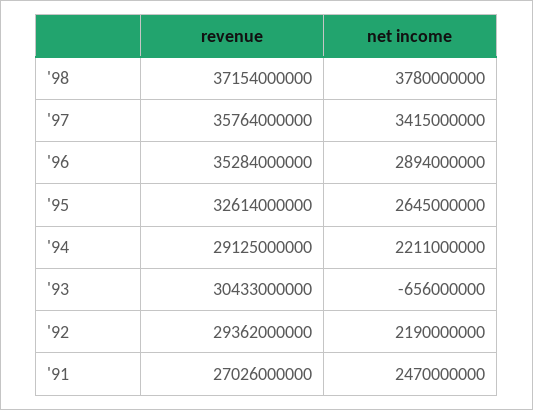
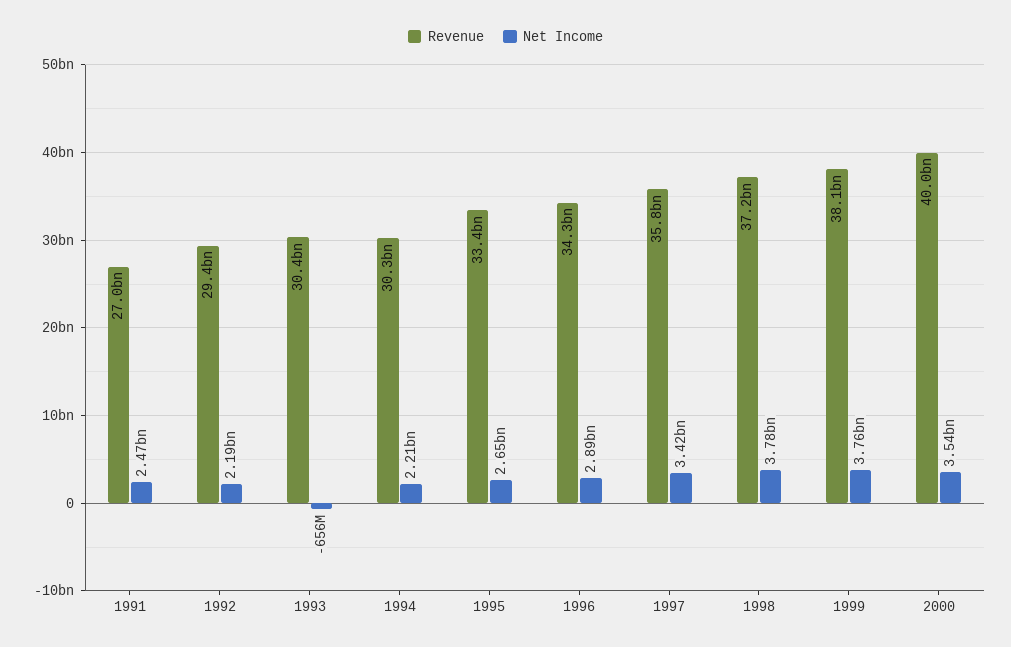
revenue, '96: 35284000000 -> 34300000000
revenue, '95: 32614000000 -> 33400000000
revenue, '94: 29125000000 -> 30300000000
revenue, 1999: none -> 38100000000
net income, 1999: none -> 3760000000
revenue, 2000: none -> 40000000000
net income, 2000: none -> 3540000000

